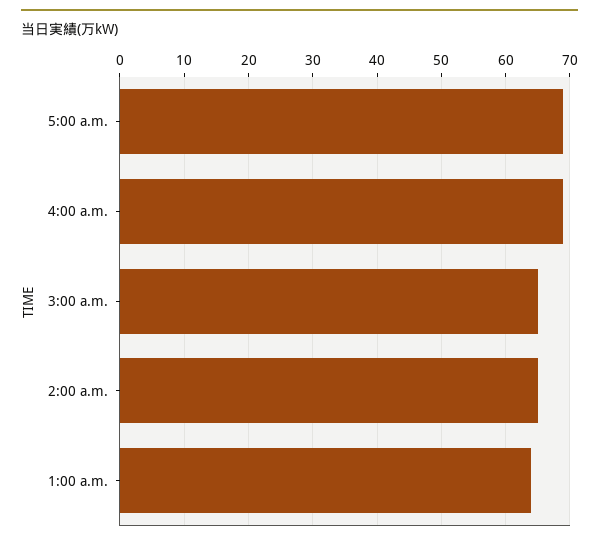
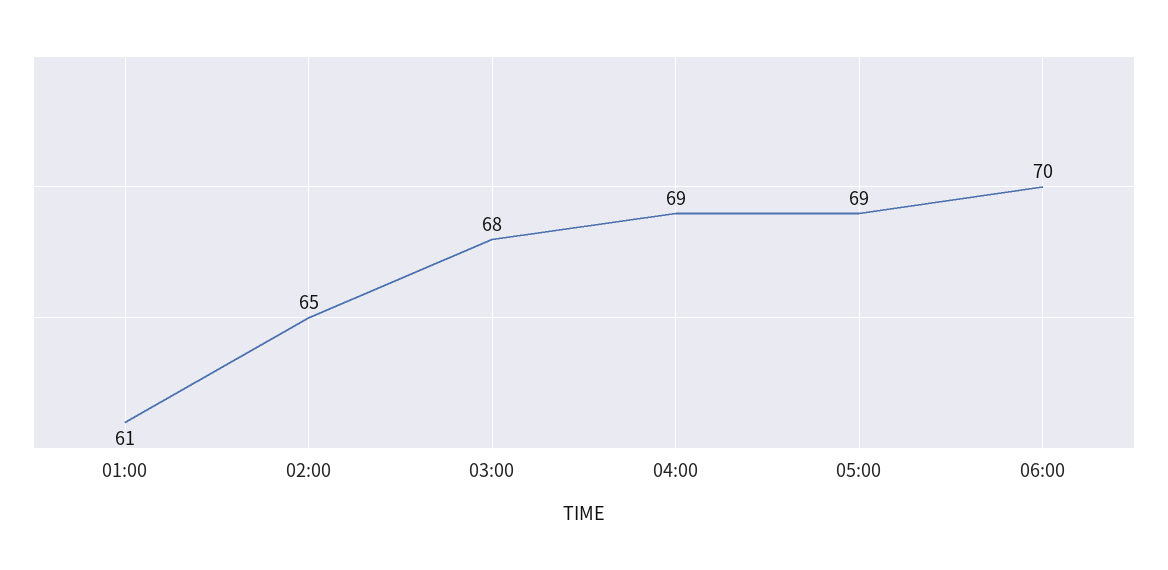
3:00 a.m.: 65 -> 68
1:00 a.m.: 64 -> 61
06:00: none -> 70

